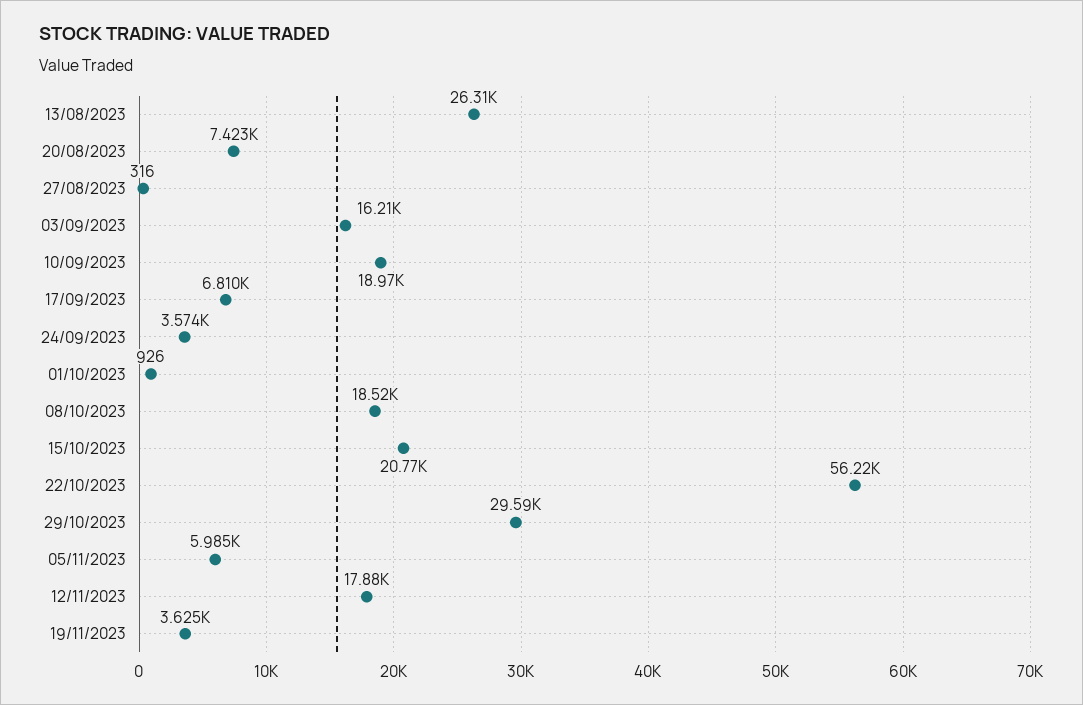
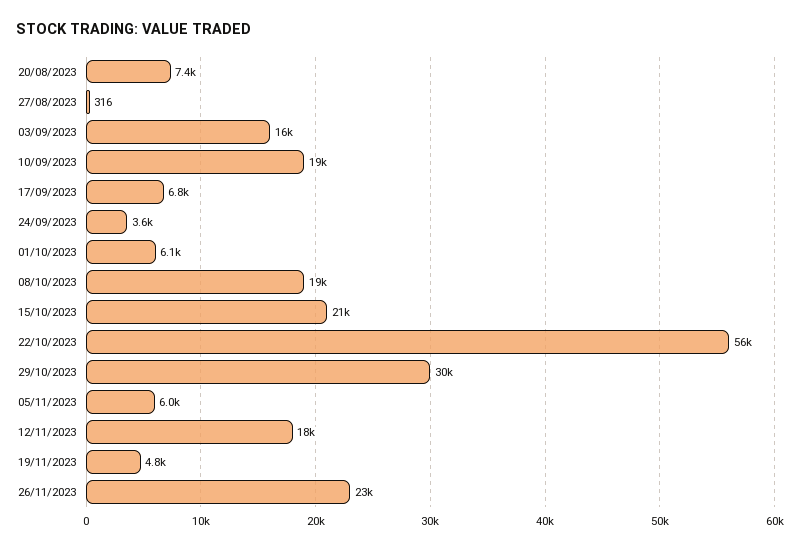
13/08/2023: 26310 -> none
01/10/2023: 926 -> 6100
19/11/2023: 3625 -> 4800
26/11/2023: none -> 23000

